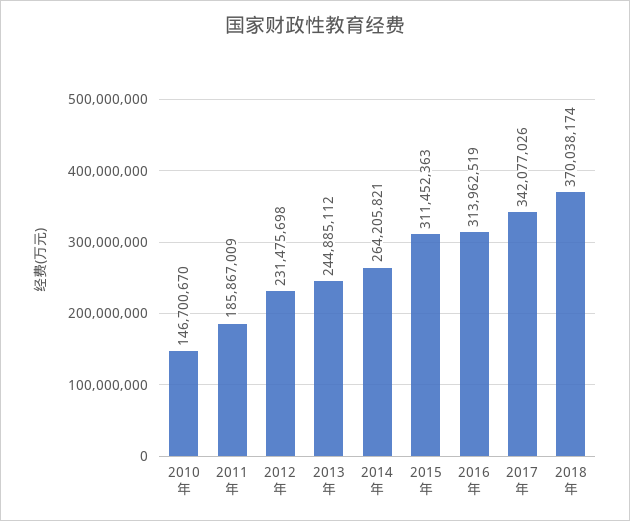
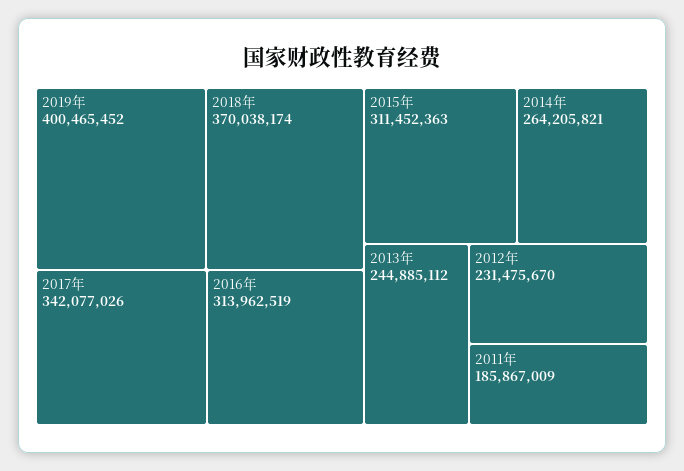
2010年: 146700670 -> none
2012年: 231475698 -> 231475670
2019年: none -> 400465452

